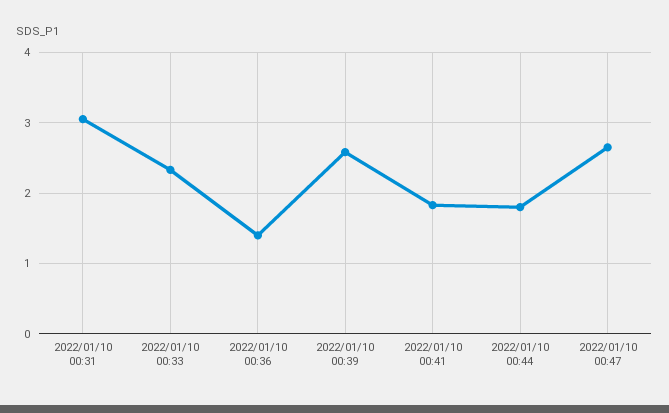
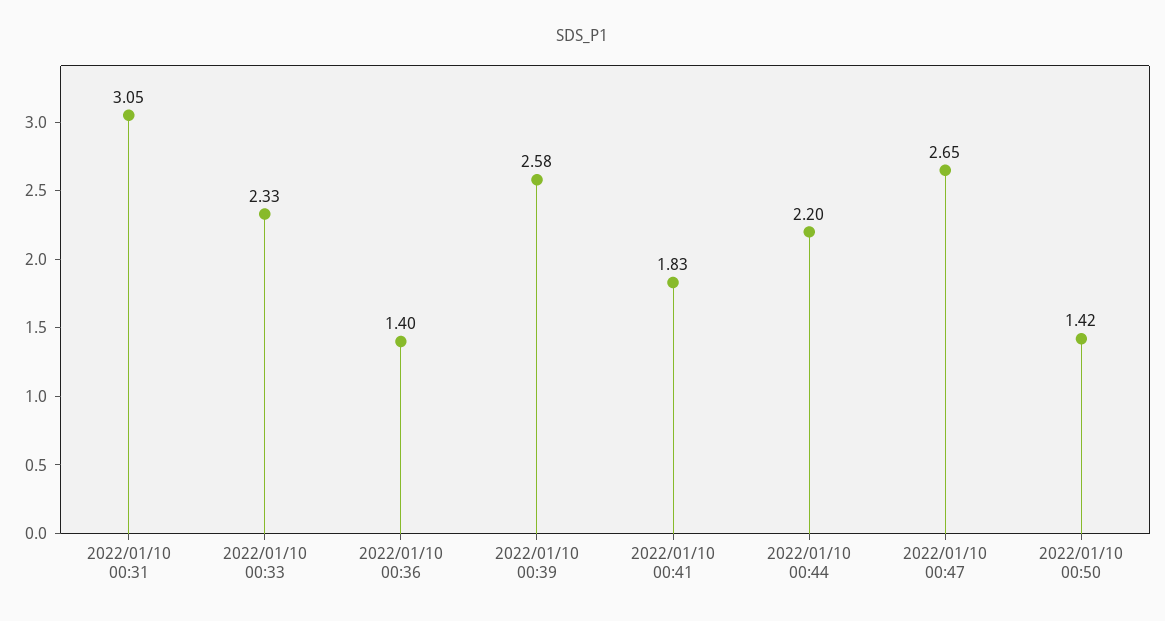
2022/01/10 00:44: 1.8 -> 2.2
2022/01/10 00:50: none -> 1.42

